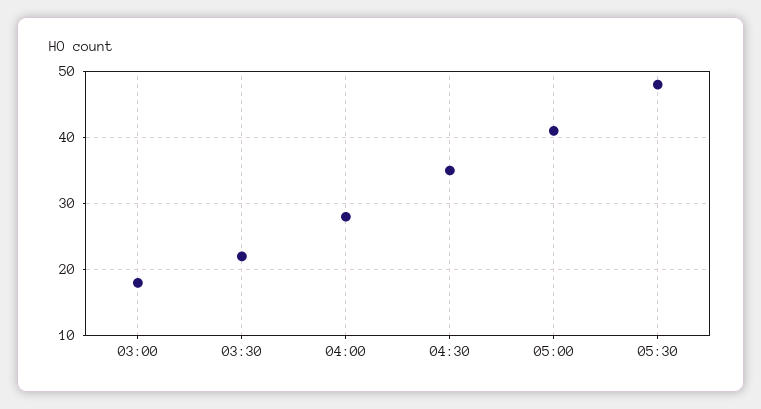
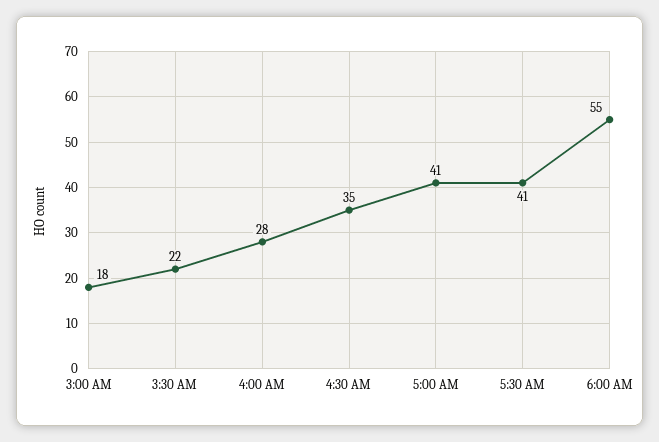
05:30: 48 -> 41
6:00 AM: none -> 55

